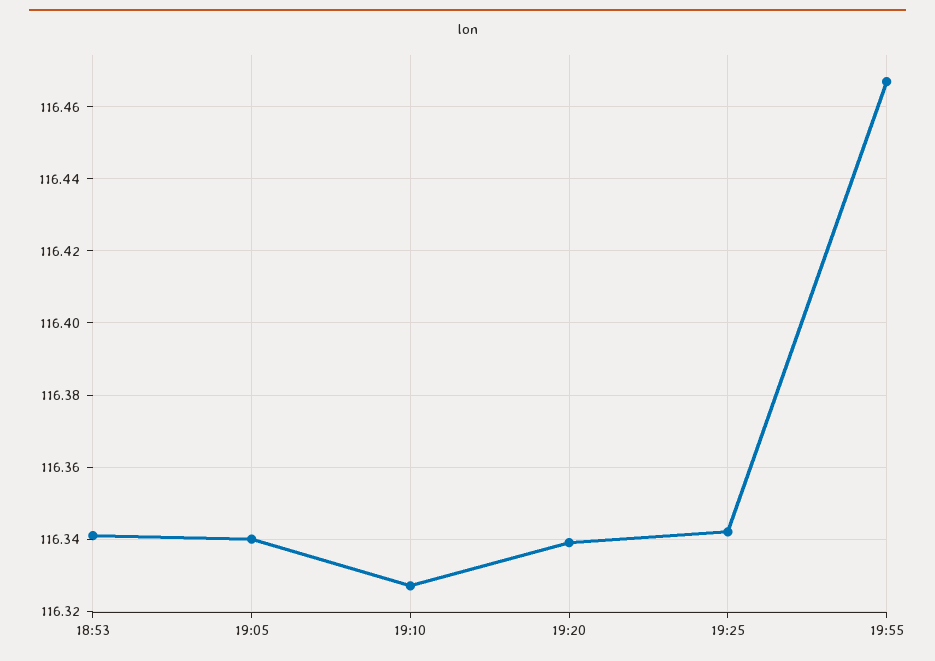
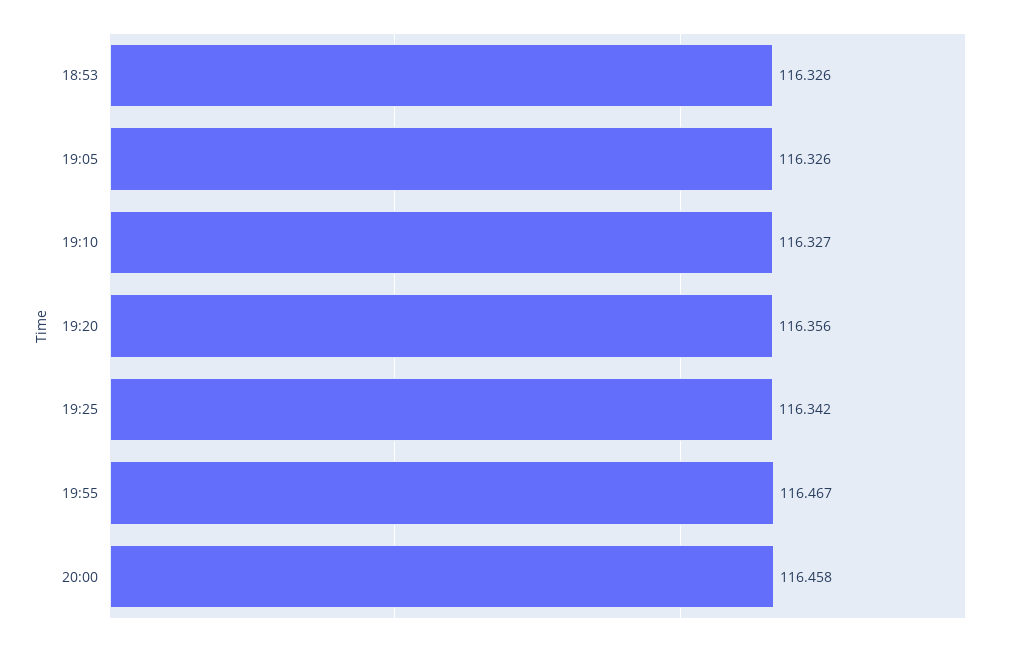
18:53: 116.34 -> 116.326
19:05: 116.34 -> 116.326
19:20: 116.34 -> 116.356
20:00: none -> 116.458

